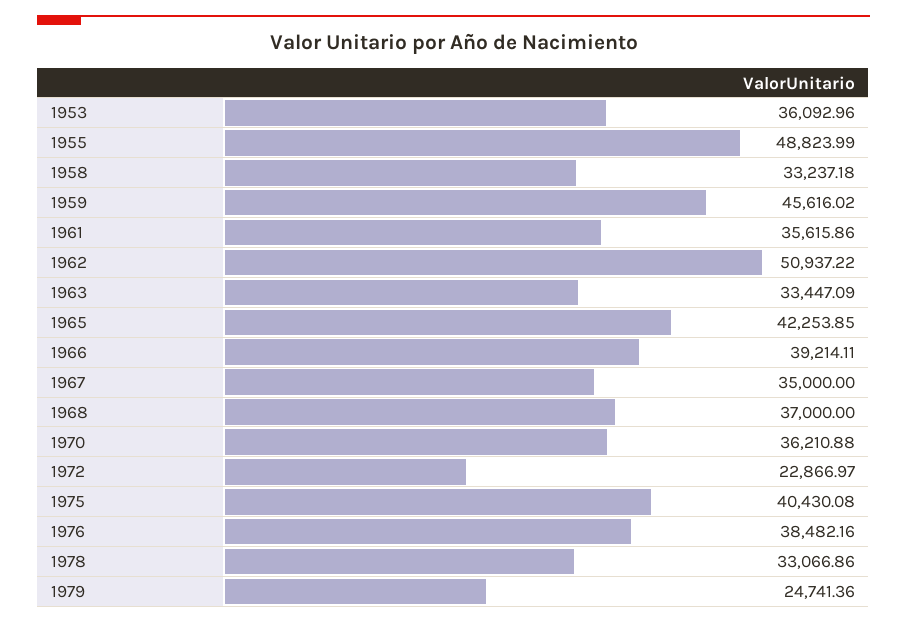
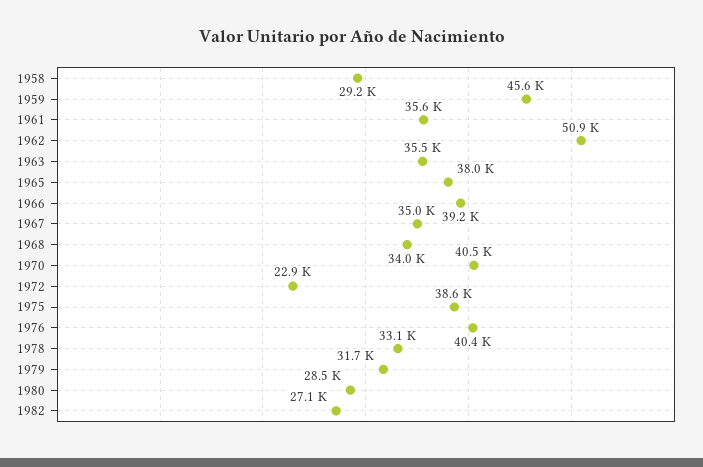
1953: 36092.96 -> none
1955: 48823.99 -> none
1958: 33237.18 -> 29200
1963: 33447.09 -> 35500
1965: 42253.85 -> 38000
1968: 37000 -> 34000
1970: 36210.88 -> 40500
1975: 40430.08 -> 38600
1976: 38482.16 -> 40400
1979: 24741.36 -> 31700
1980: none -> 28500
1982: none -> 27100

